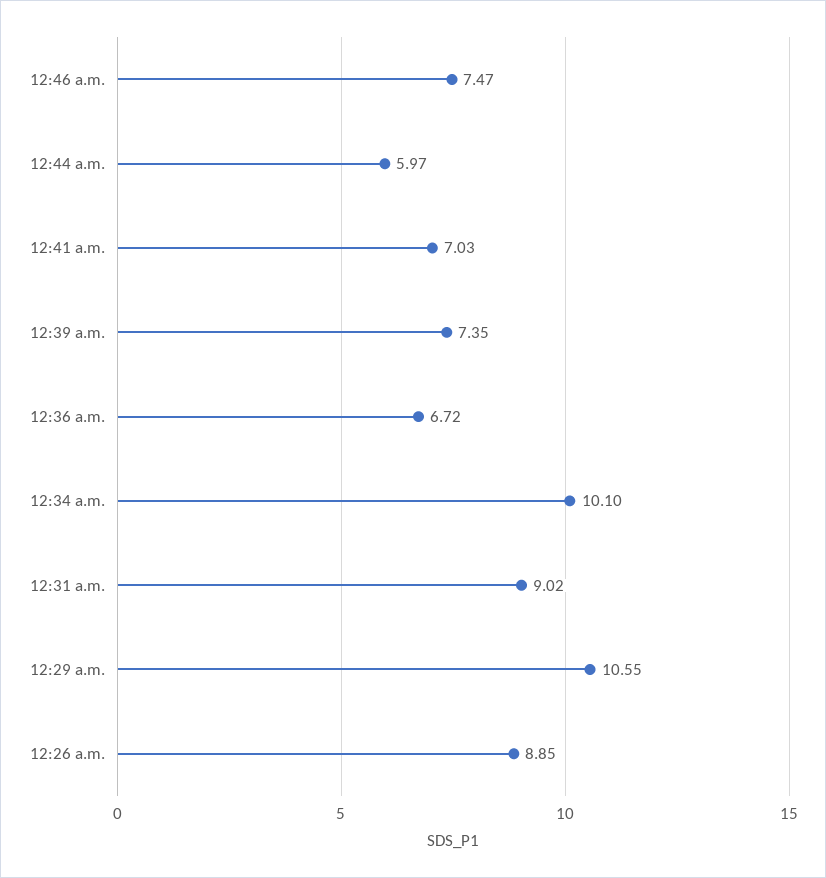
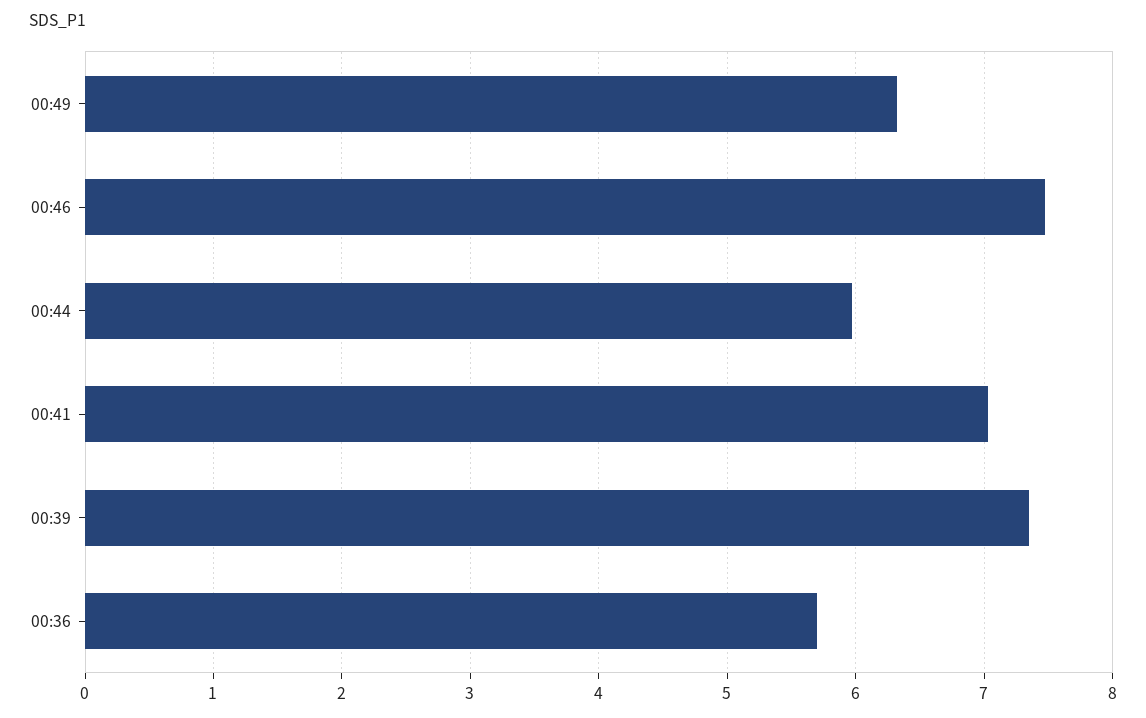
12:36 a.m.: 6.72 -> 5.7
12:34 a.m.: 10.1 -> none
12:31 a.m.: 9.02 -> none
12:29 a.m.: 10.55 -> none
12:26 a.m.: 8.85 -> none
00:49: none -> 6.3

